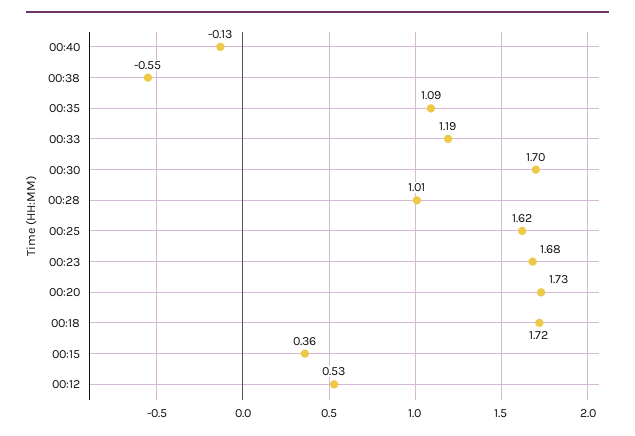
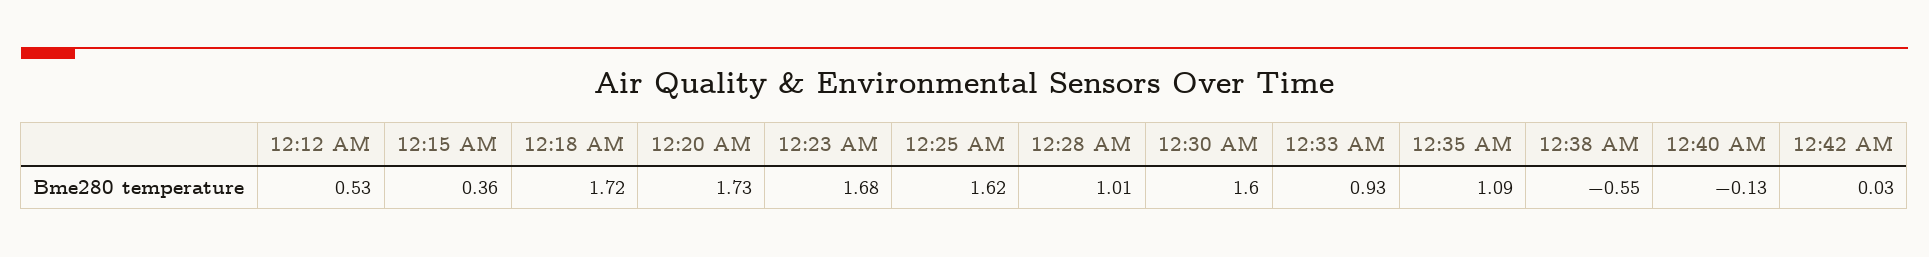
00:33: 1.19 -> 0.93
00:30: 1.7 -> 1.6
12:42 AM: none -> 0.03

